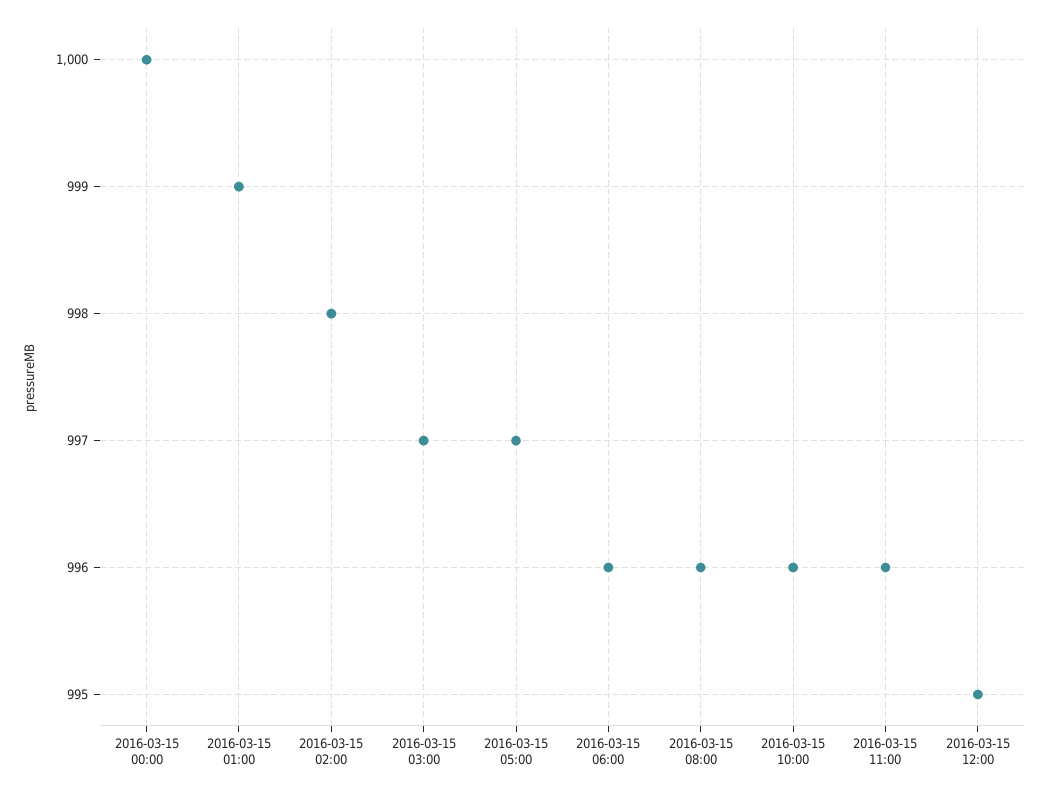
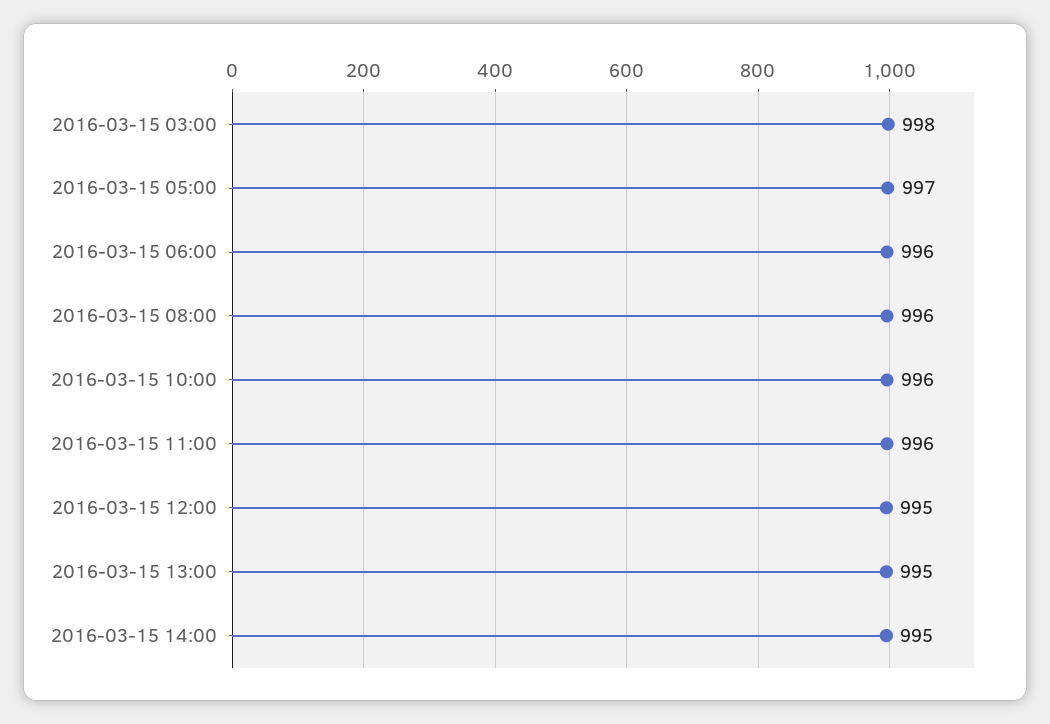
2016-03-15 00:00: 1000 -> none
2016-03-15 01:00: 999 -> none
2016-03-15 02:00: 998 -> none
2016-03-15 03:00: 997 -> 998
2016-03-15 13:00: none -> 995
2016-03-15 14:00: none -> 995

